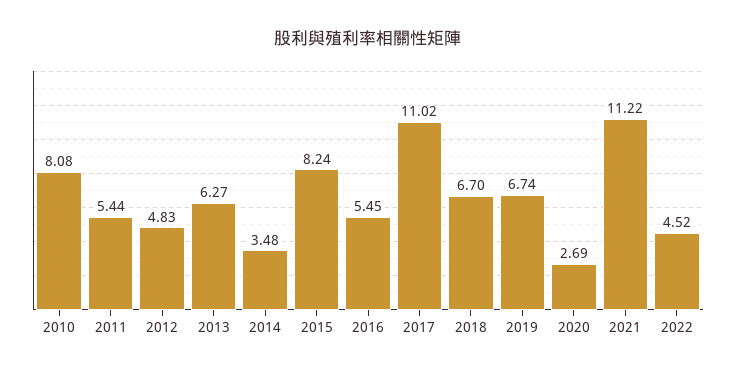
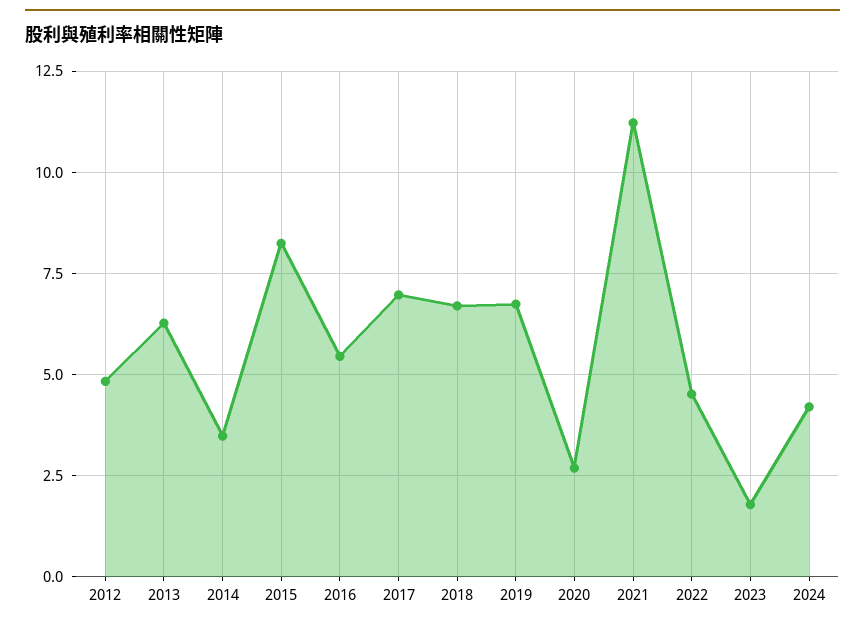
2010: 8.08 -> none
2011: 5.44 -> none
2017: 11.02 -> 7
2023: none -> 1.75
2024: none -> 4.25

